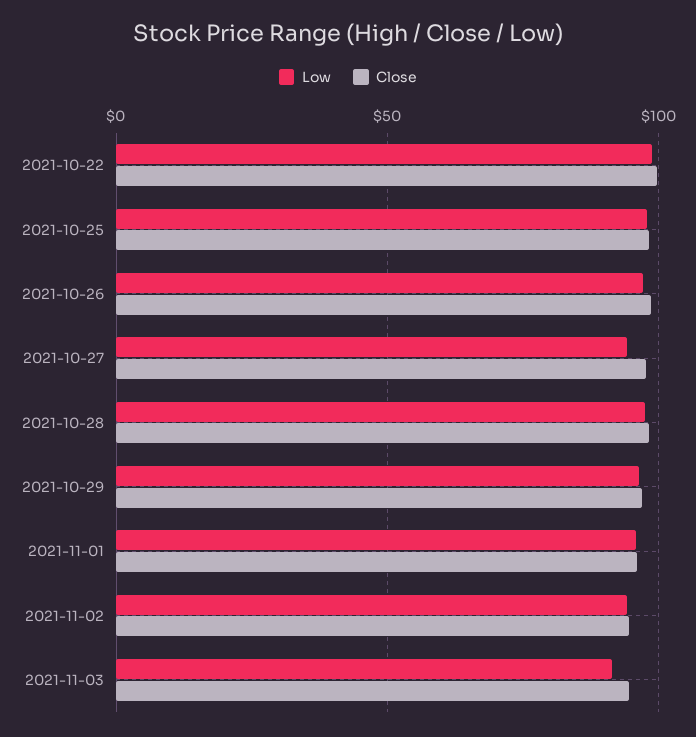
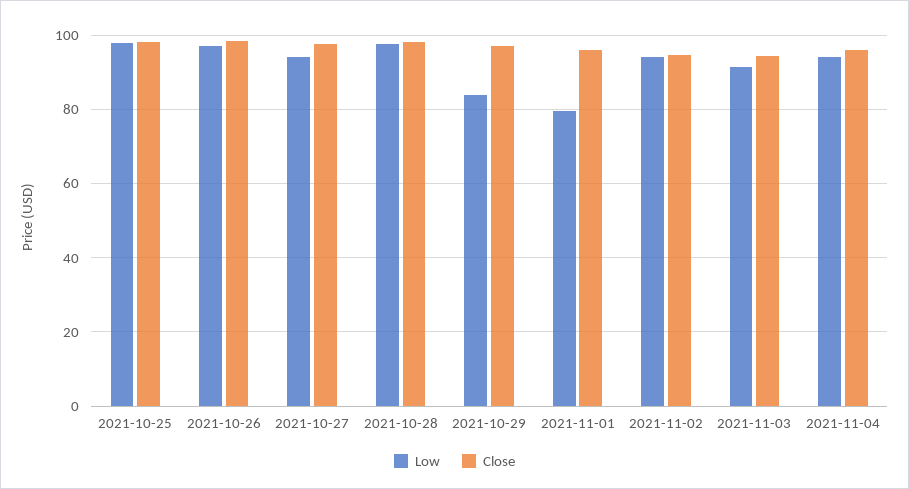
Low, 2021-10-22: 100 -> none
Close, 2021-10-22: 100 -> none
Low, 2021-10-29: 95 -> 84
Low, 2021-11-01: 95 -> 80
Low, 2021-11-04: none -> 94
Close, 2021-11-04: none -> 96

